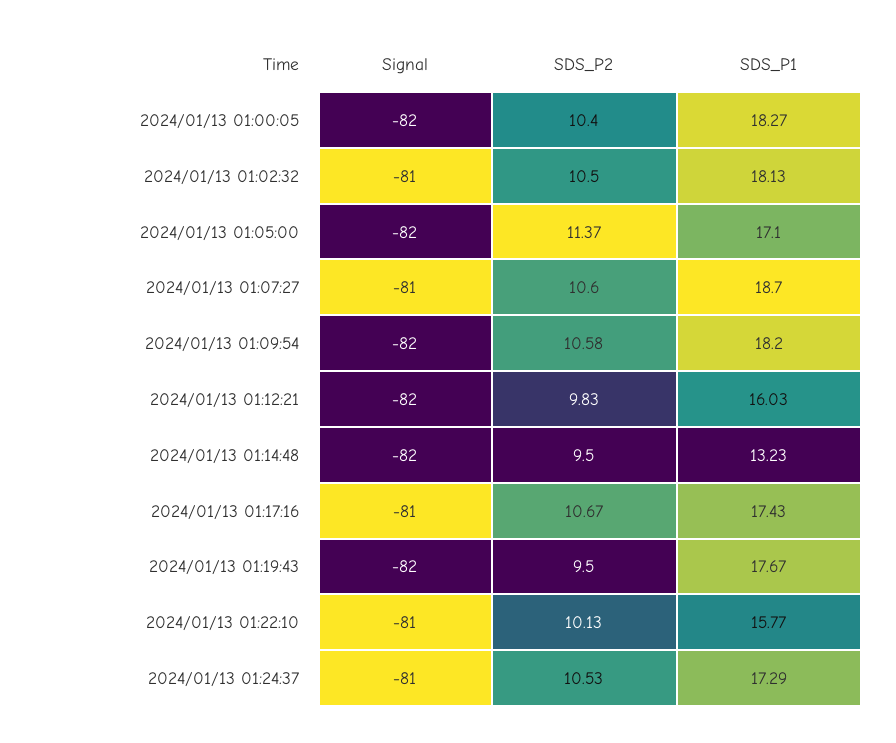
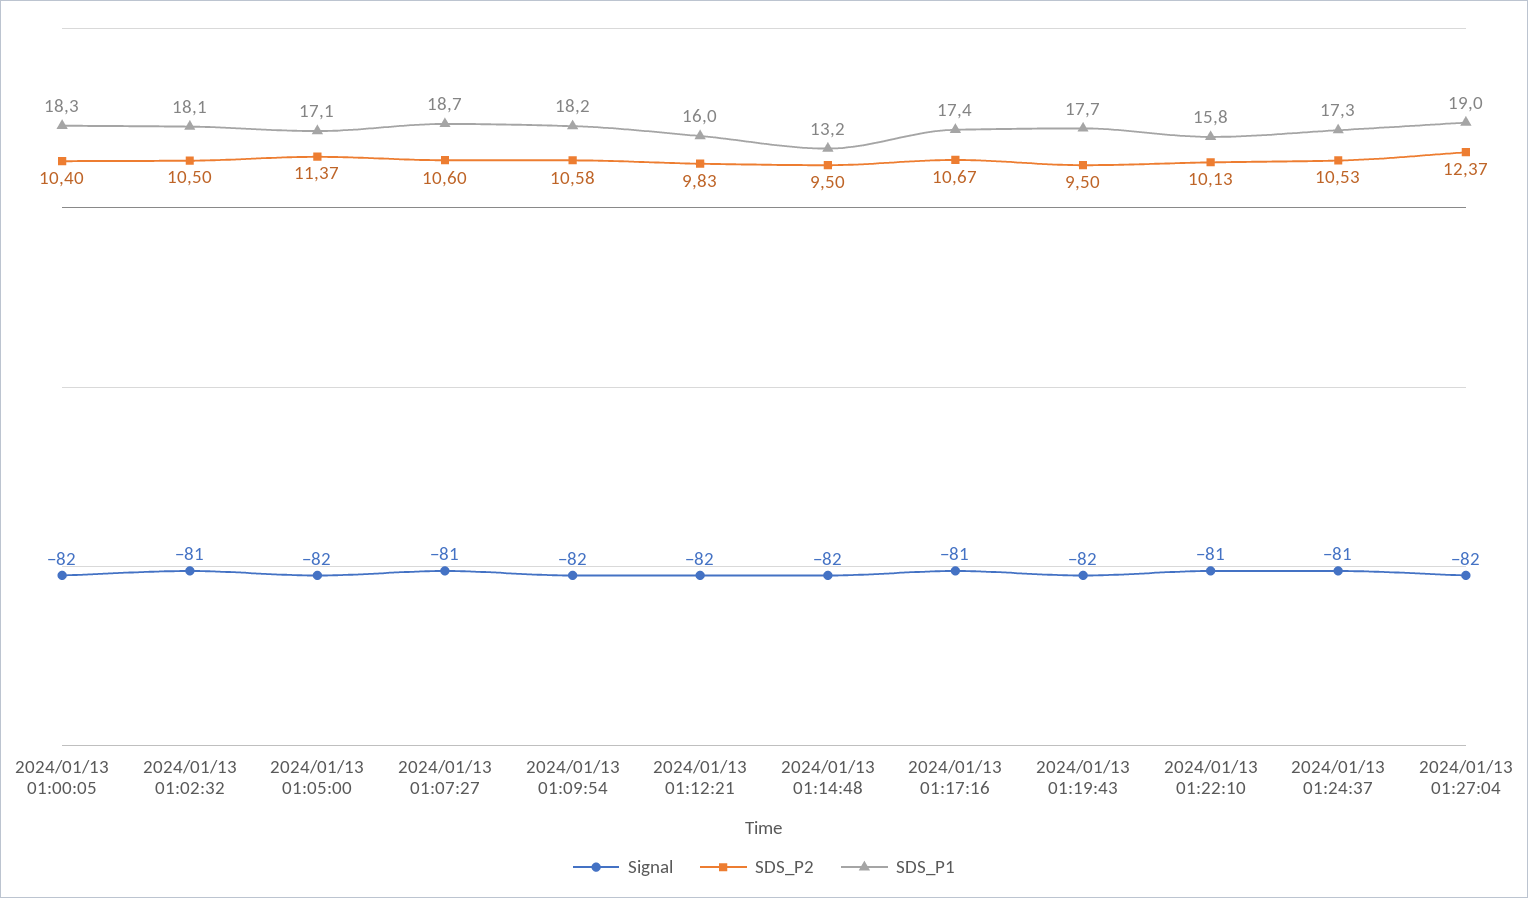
Signal, 2024/01/13 01:27:04: none -> -82
SDS_P2, 2024/01/13 01:27:04: none -> 12.37
SDS_P1, 2024/01/13 01:27:04: none -> 19

